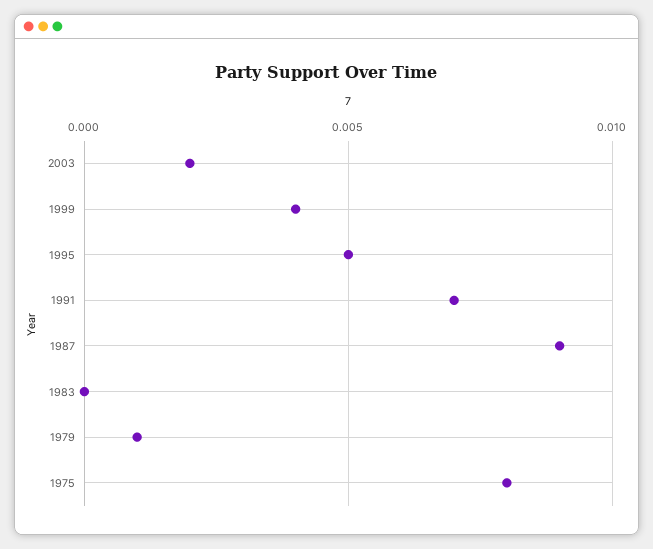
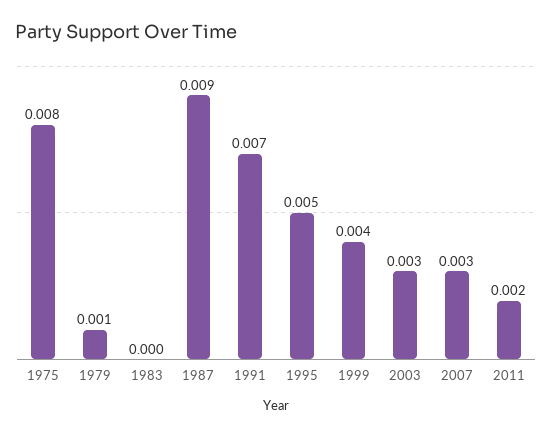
2003: 0.002 -> 0.003
2007: none -> 0.003
2011: none -> 0.002

